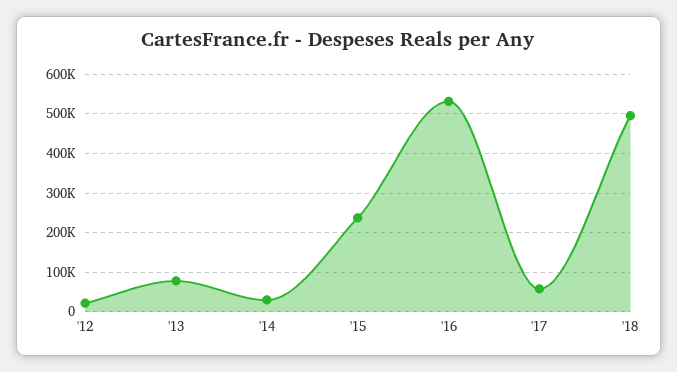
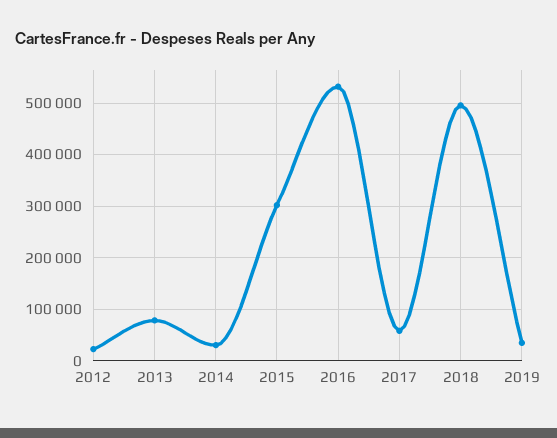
'15: 240000 -> 300000
2019: none -> 40000

